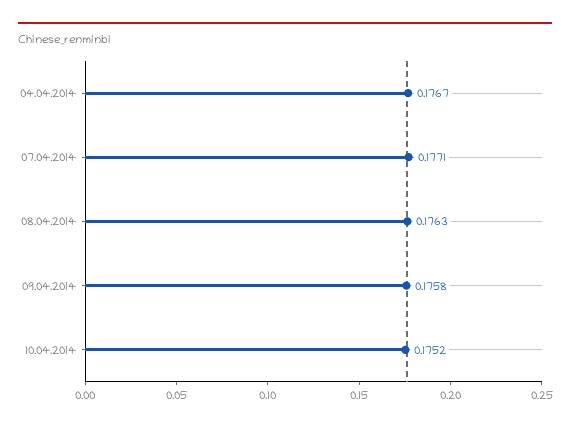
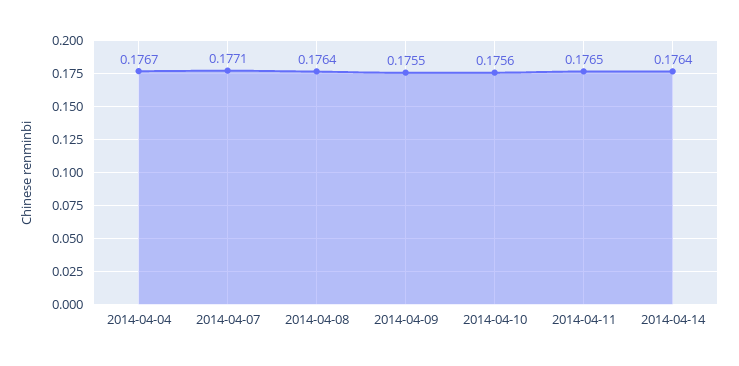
08.04.2014: 0.1763 -> 0.1764
09.04.2014: 0.1758 -> 0.1755
10.04.2014: 0.1752 -> 0.1756
2014-04-11: none -> 0.1765
2014-04-14: none -> 0.1764

